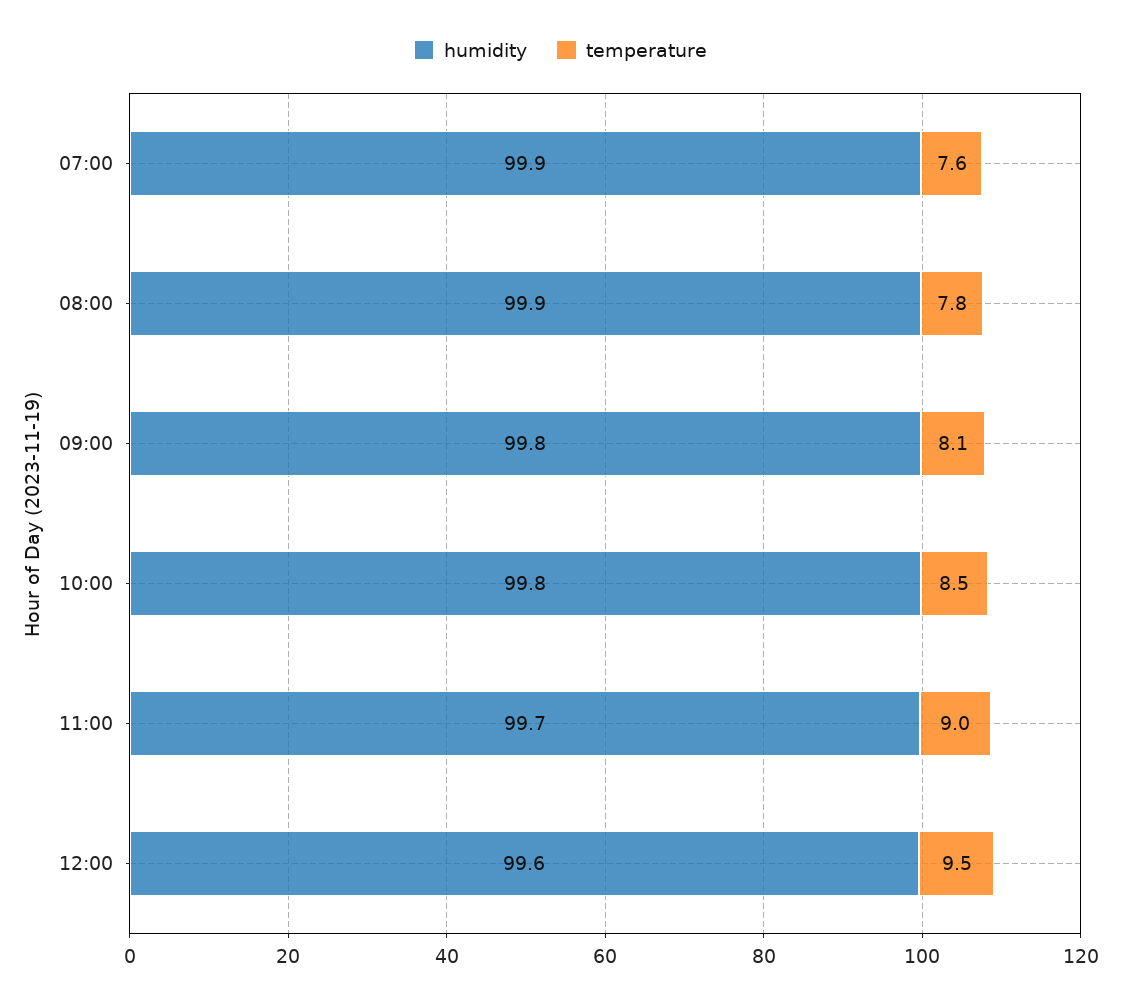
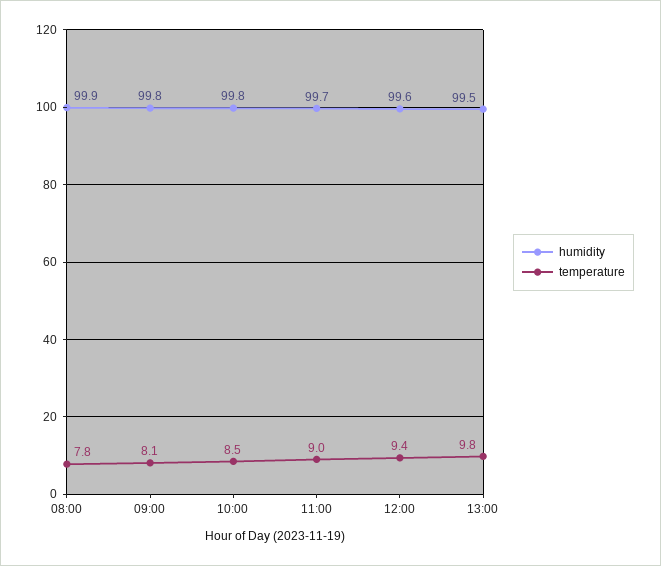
humidity, 07:00: 99.9 -> none
temperature, 07:00: 7.6 -> none
temperature, 12:00: 9.5 -> 9.4
humidity, 13:00: none -> 99.5
temperature, 13:00: none -> 9.8

